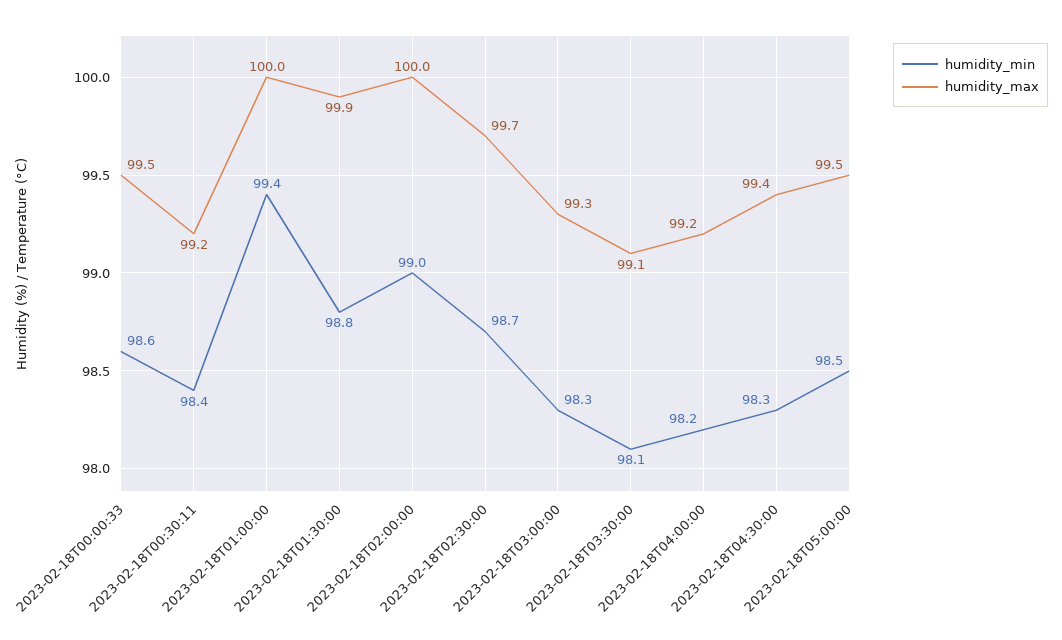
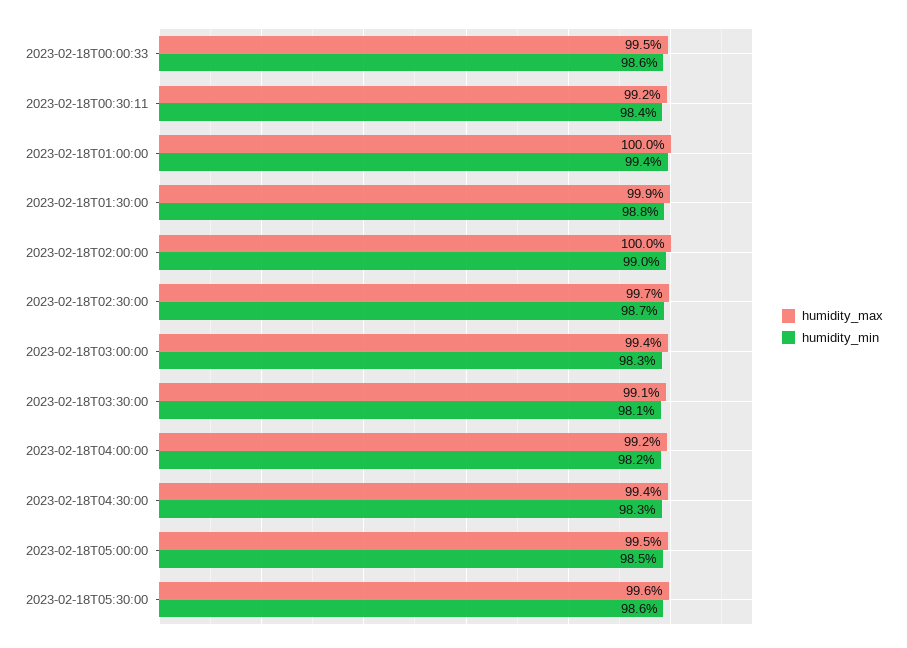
humidity_max, 2023-02-18T03:00:00: 99.3 -> 99.4
humidity_max, 2023-02-18T05:30:00: none -> 99.6
humidity_min, 2023-02-18T05:30:00: none -> 98.6

